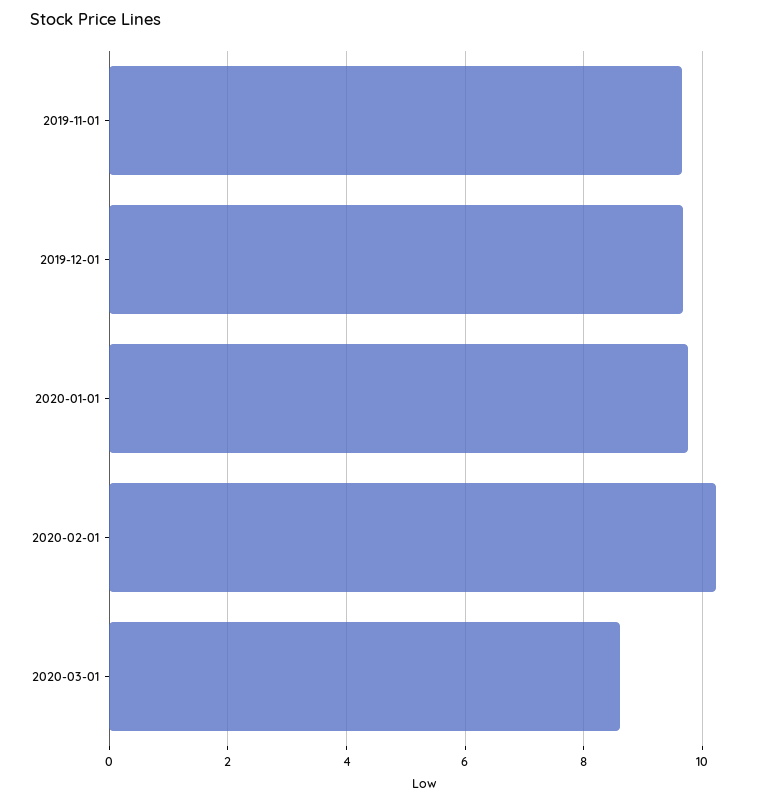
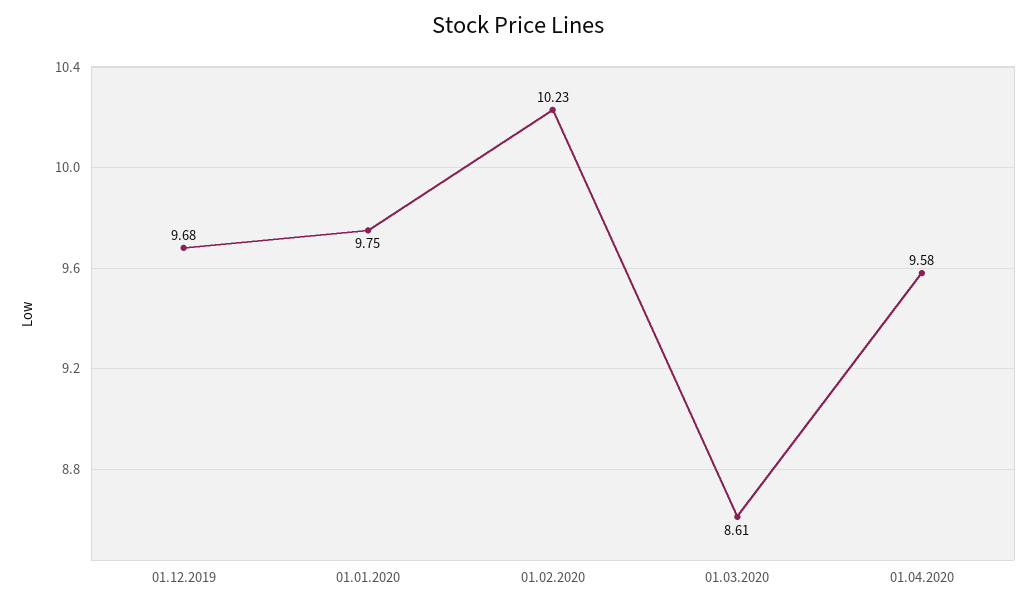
2019-11-01: 9.6 -> none
01.04.2020: none -> 9.58

